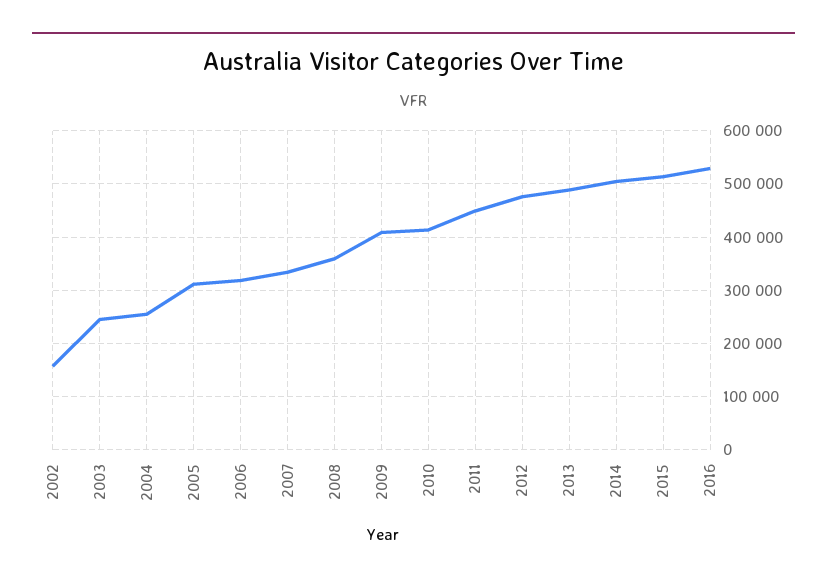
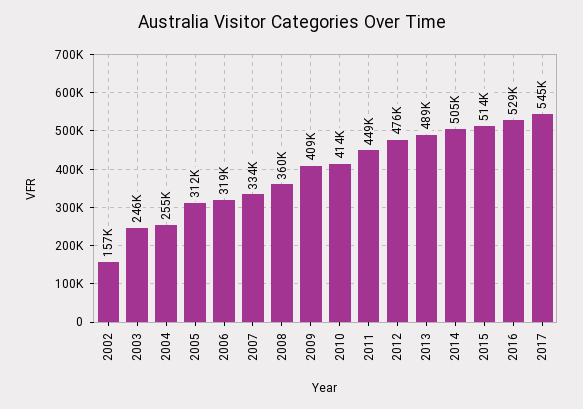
2017: none -> 545000

